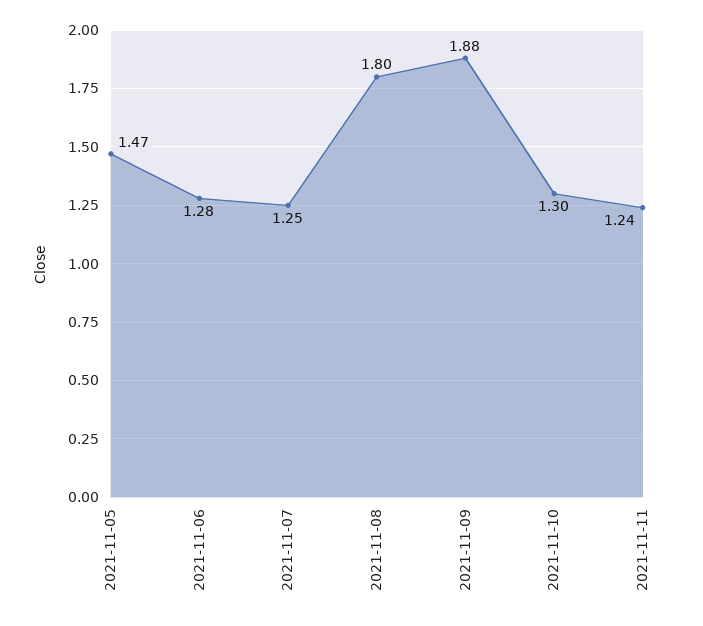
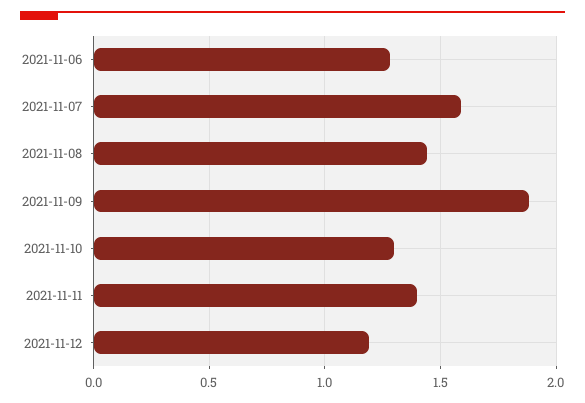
2021-11-05: 1.47 -> none
2021-11-07: 1.25 -> 1.6
2021-11-08: 1.8 -> 1.45
2021-11-11: 1.24 -> 1.4
2021-11-12: none -> 1.2

